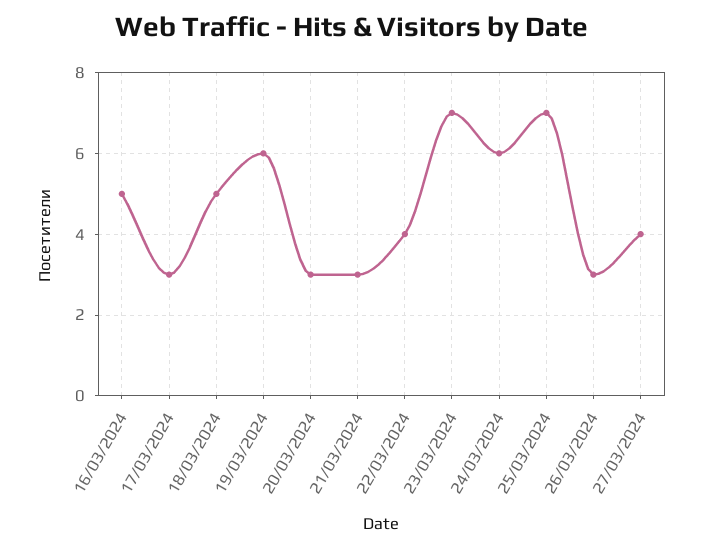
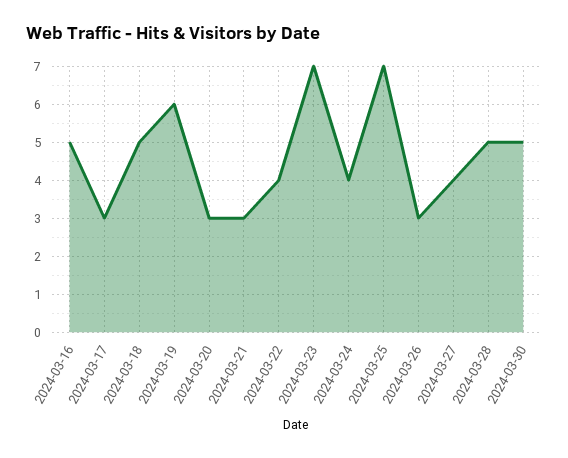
24/03/2024: 6 -> 4
2024-03-28: none -> 5
2024-03-30: none -> 5

